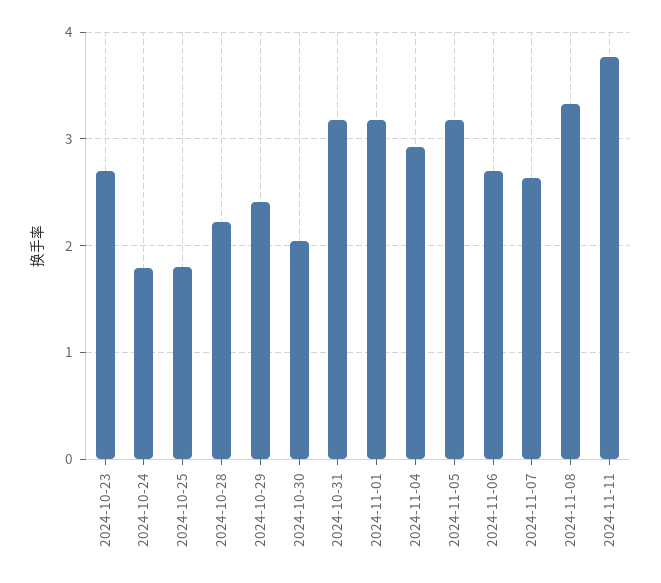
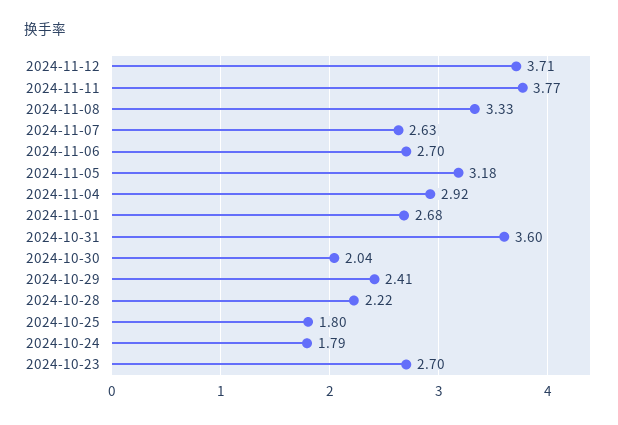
2024-10-31: 3.2 -> 3.6
2024-11-01: 3.2 -> 2.68
2024-11-12: none -> 3.71

